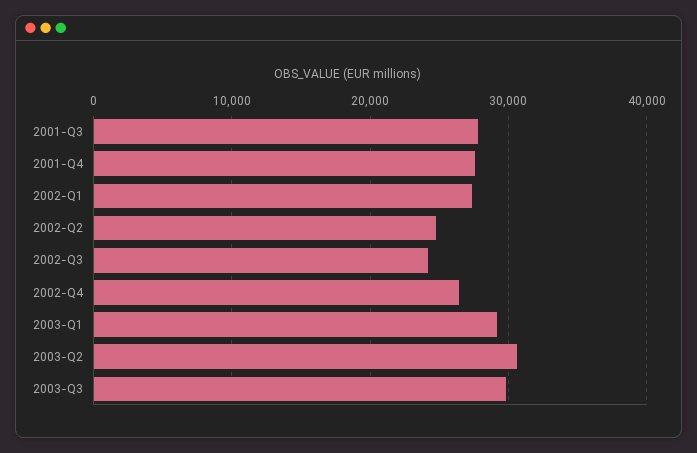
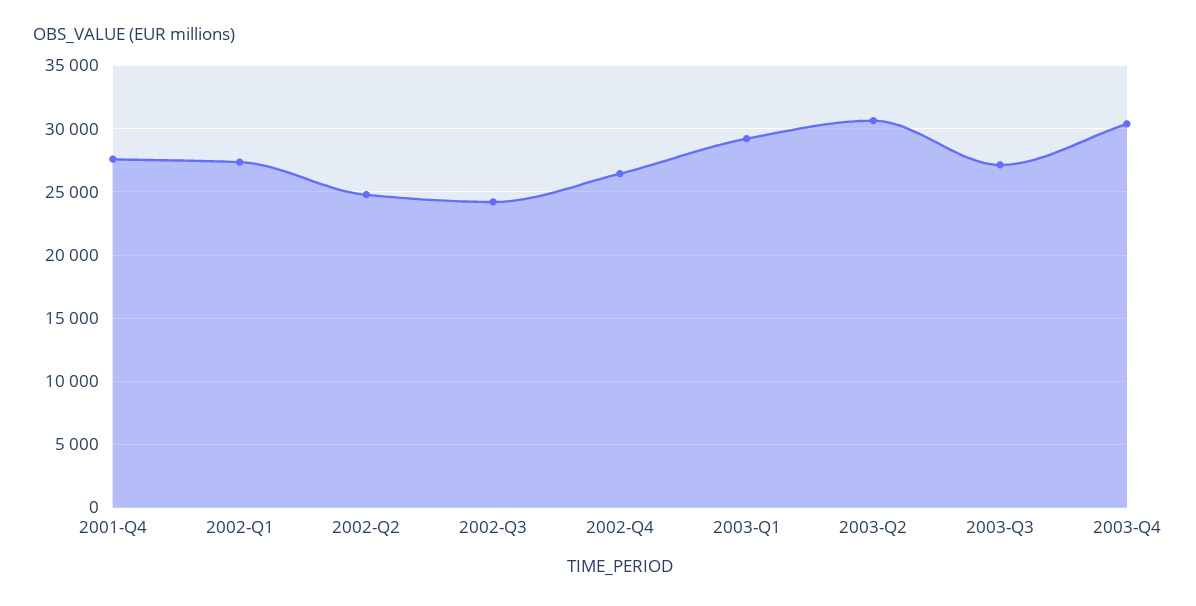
2001-Q3: 28000 -> none
2003-Q3: 30000 -> 27000
2003-Q4: none -> 30500

